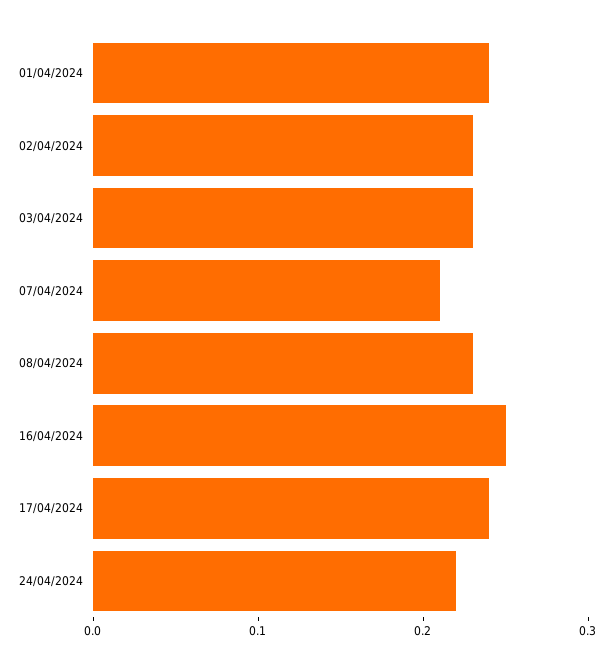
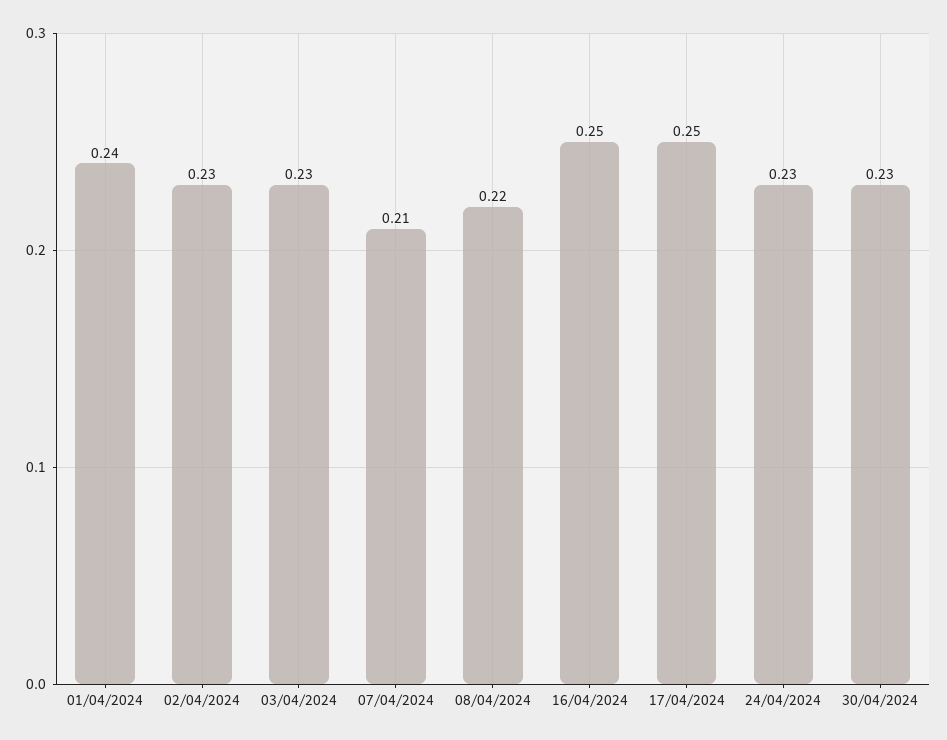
08/04/2024: 0.23 -> 0.22
17/04/2024: 0.24 -> 0.25
24/04/2024: 0.22 -> 0.23
30/04/2024: none -> 0.23

